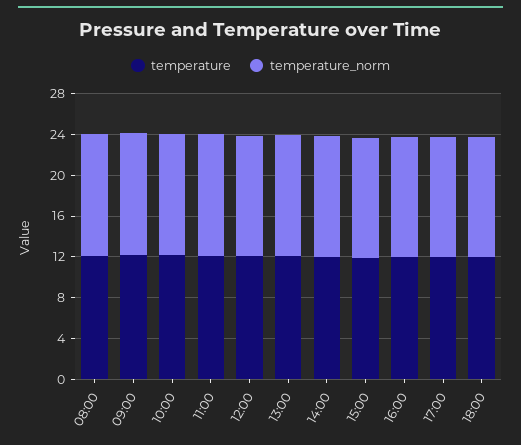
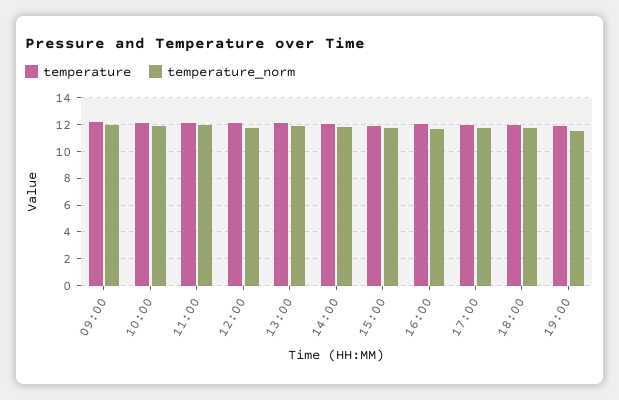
temperature, 08:00: 12 -> none
temperature_norm, 08:00: 12 -> none
temperature, 19:00: none -> 12
temperature_norm, 19:00: none -> 11.5

